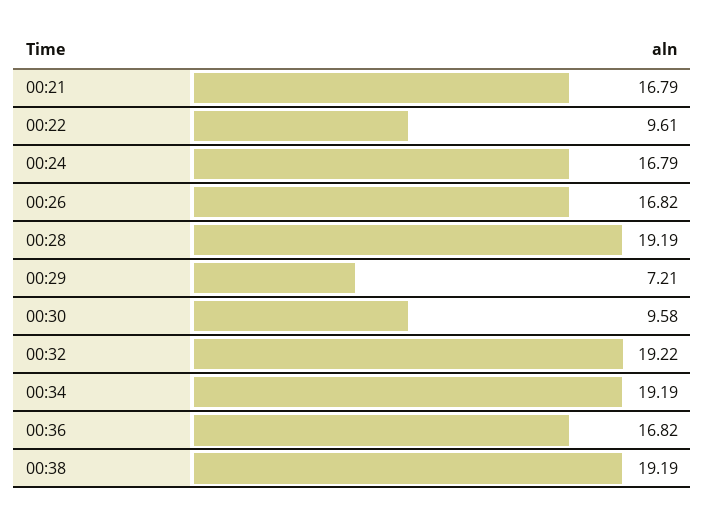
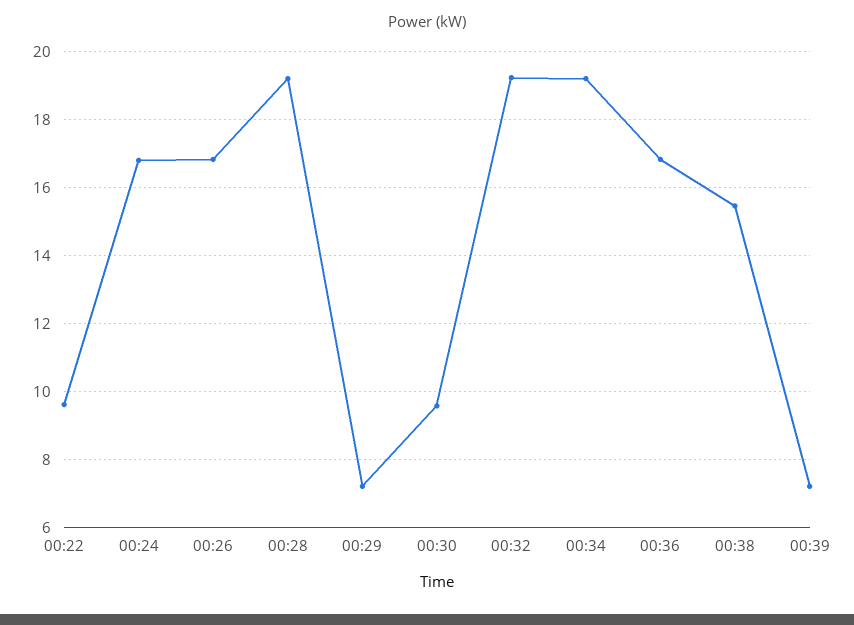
00:21: 16.79 -> none
00:38: 19.19 -> 15.4
00:39: none -> 7.2

